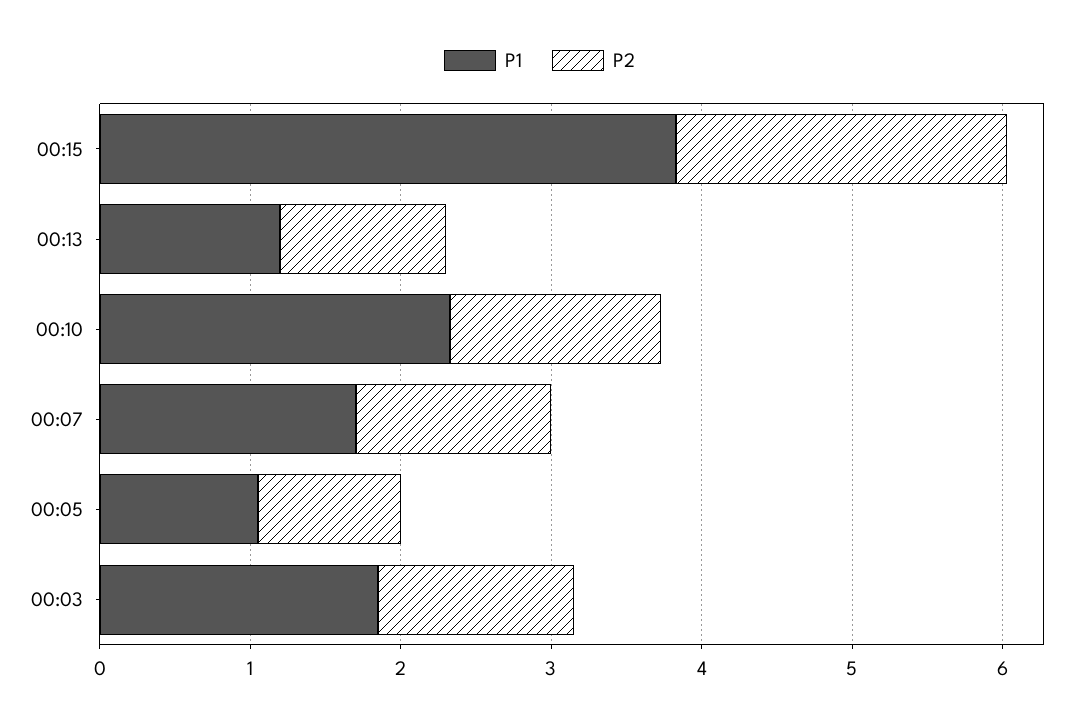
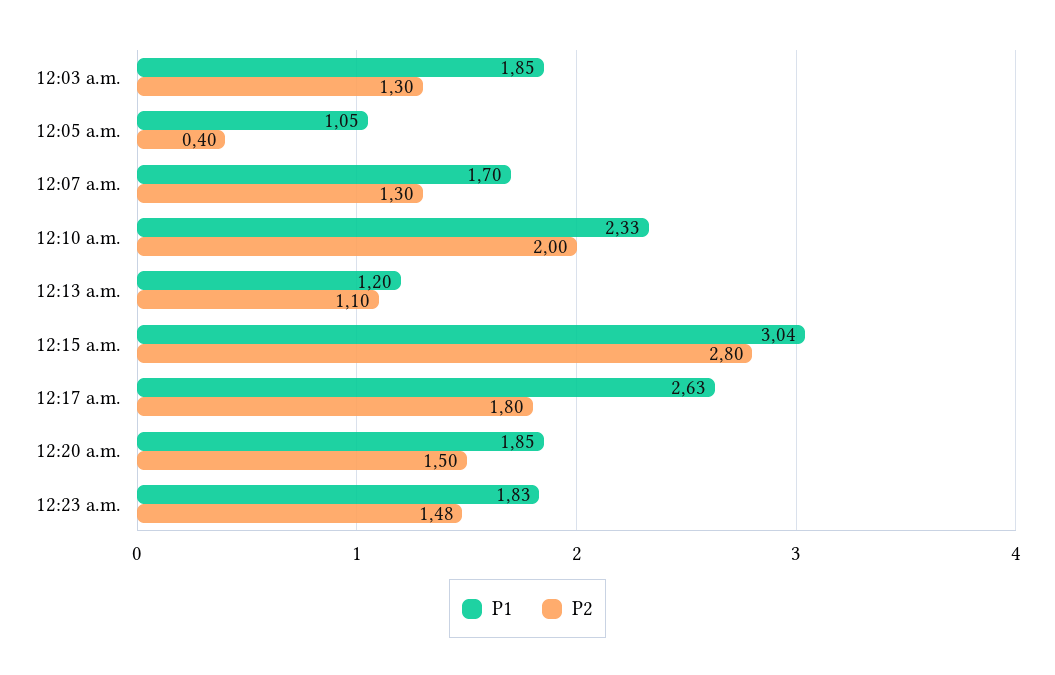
P1, 00:15: 3.8 -> 3.04
P2, 00:15: 2.2 -> 2.8
P2, 00:10: 1.4 -> 2
P2, 00:05: 1 -> 0.4
P1, 12:17 a.m.: none -> 2.63
P2, 12:17 a.m.: none -> 1.8
P1, 12:20 a.m.: none -> 1.85
P2, 12:20 a.m.: none -> 1.5
P1, 12:23 a.m.: none -> 1.83
P2, 12:23 a.m.: none -> 1.48

